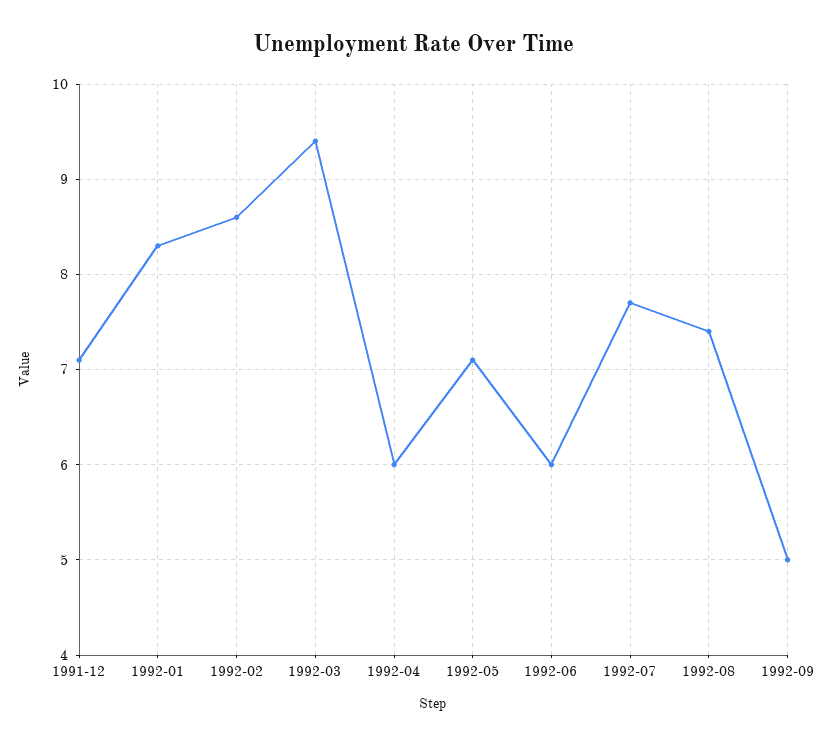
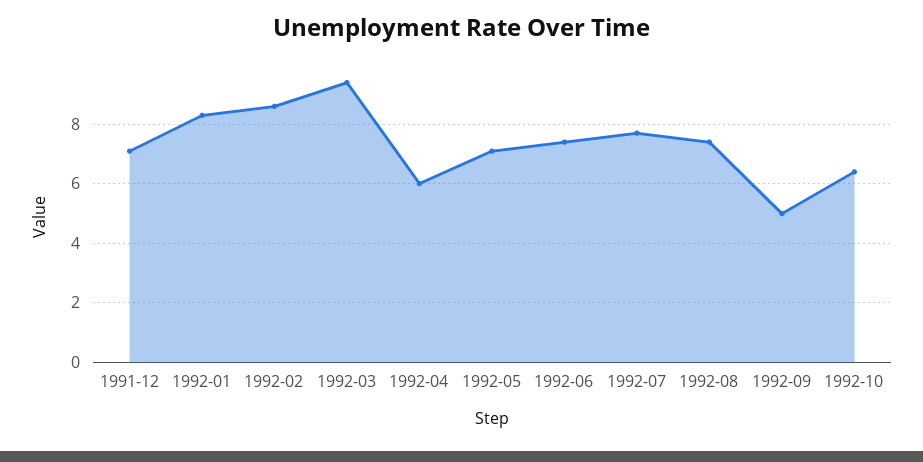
1992-06: 6 -> 7.5
1992-10: none -> 6.5

